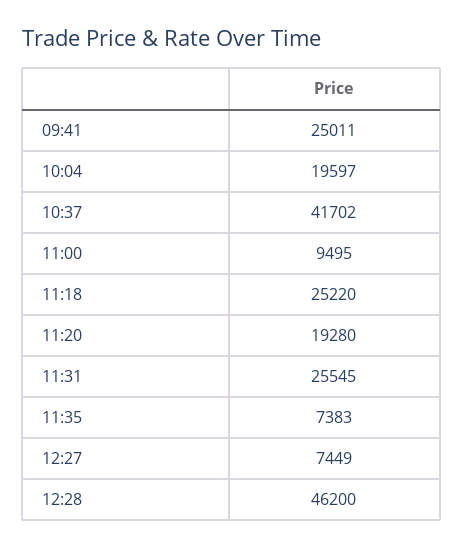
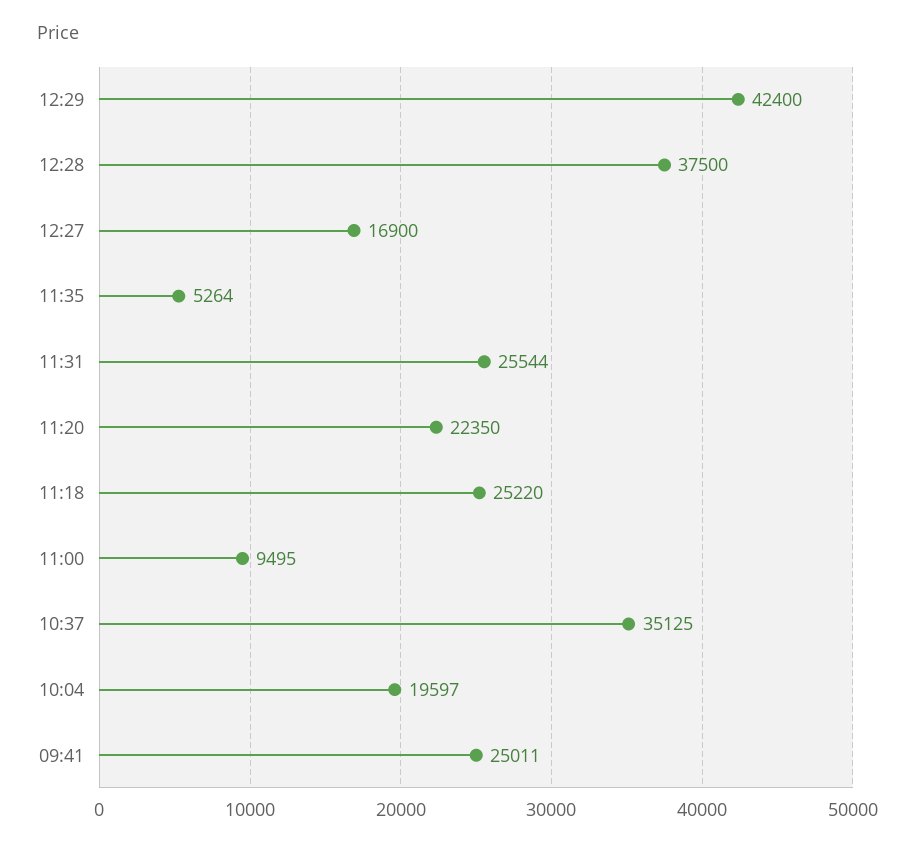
10:37: 41702 -> 35125
11:20: 19280 -> 22350
11:31: 25545 -> 25544
11:35: 7383 -> 5264
12:27: 7449 -> 16900
12:28: 46200 -> 37500
12:29: none -> 42400

